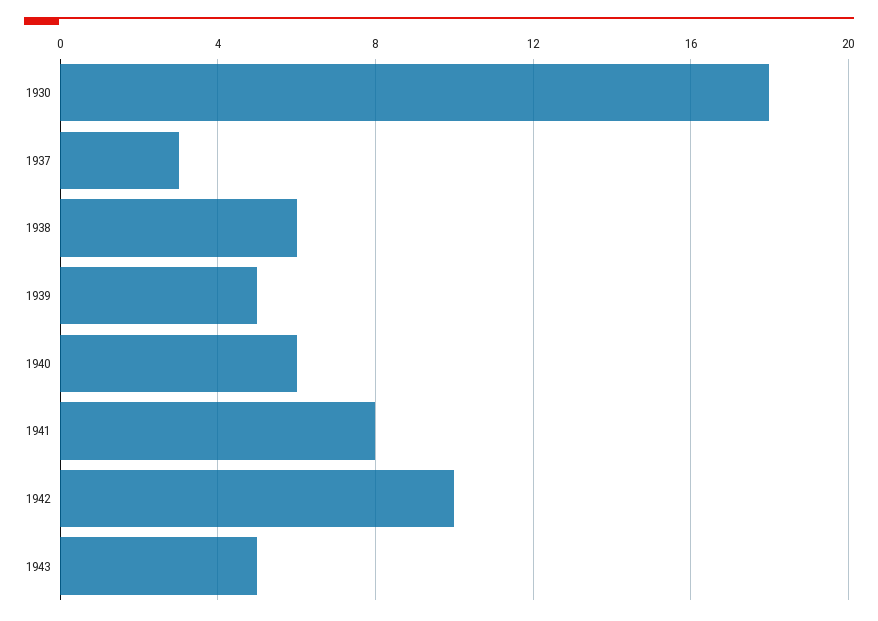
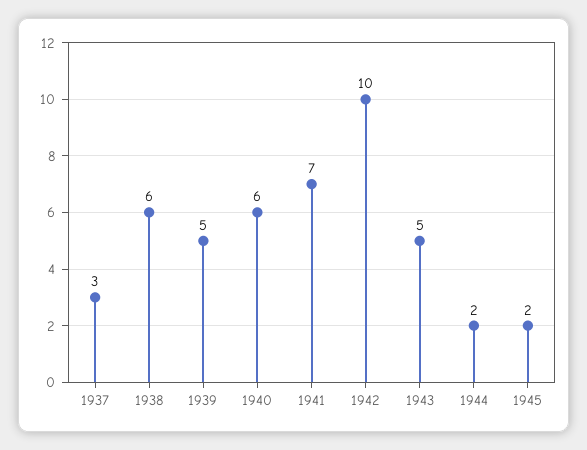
1930: 18 -> none
1941: 8 -> 7
1944: none -> 2
1945: none -> 2

